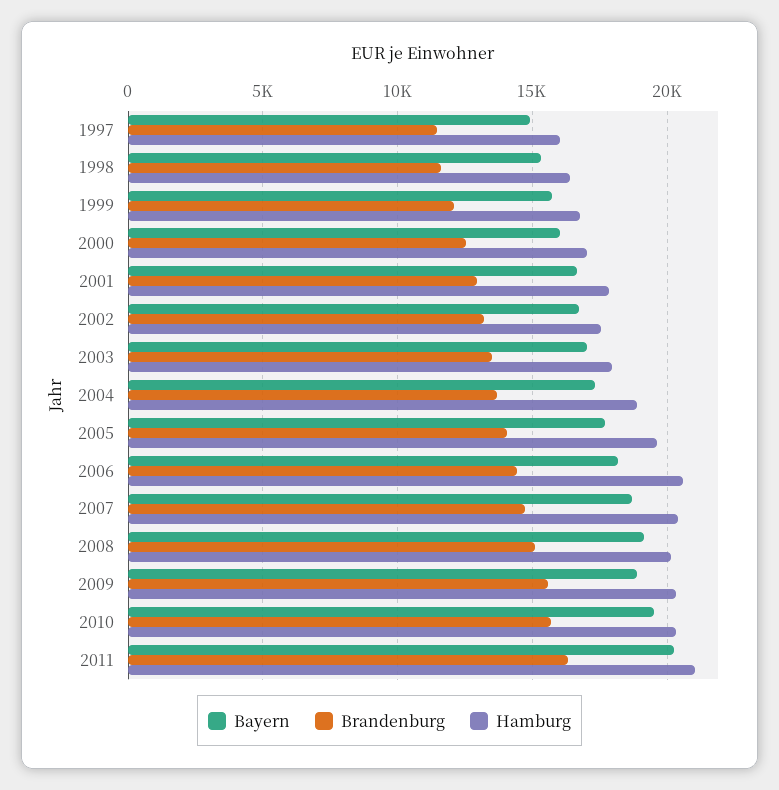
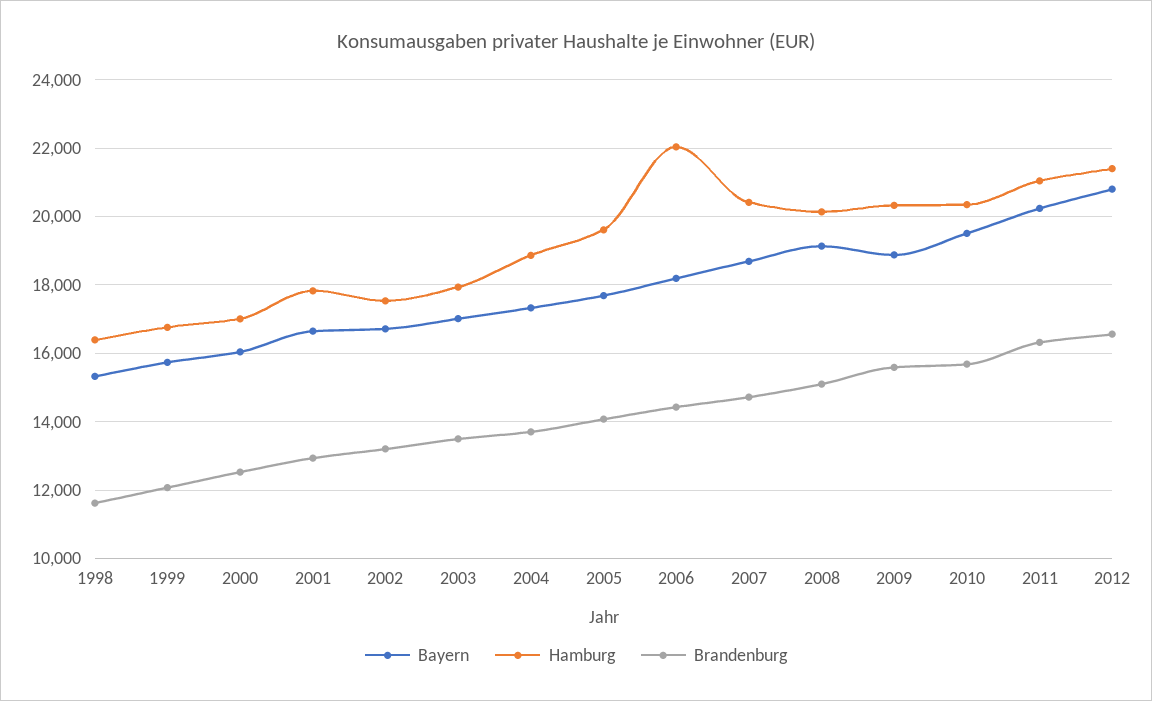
Bayern, 1997: 15000 -> none
Brandenburg, 1997: 11500 -> none
Hamburg, 1997: 16000 -> none
Hamburg, 2006: 20500 -> 22000
Bayern, 2012: none -> 20800
Hamburg, 2012: none -> 21400
Brandenburg, 2012: none -> 16600

